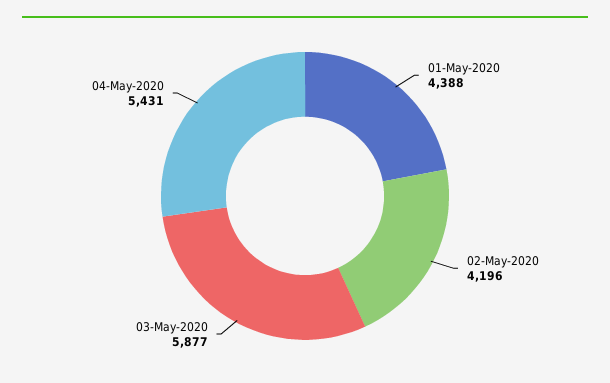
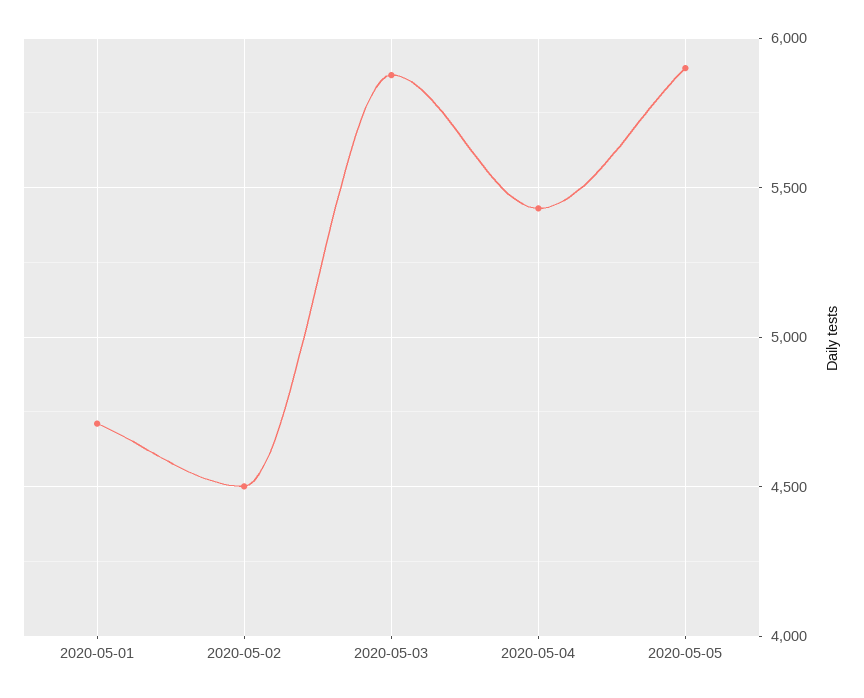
01-May-2020: 4388 -> 4700
02-May-2020: 4196 -> 4500
2020-05-05: none -> 5900

